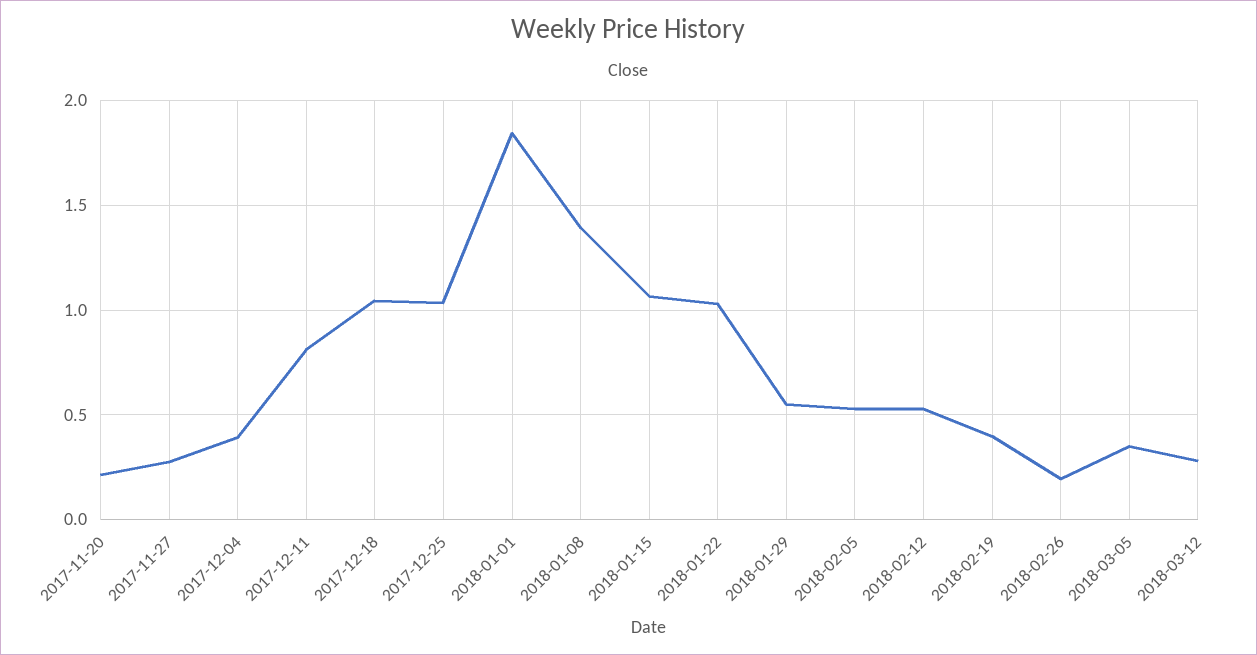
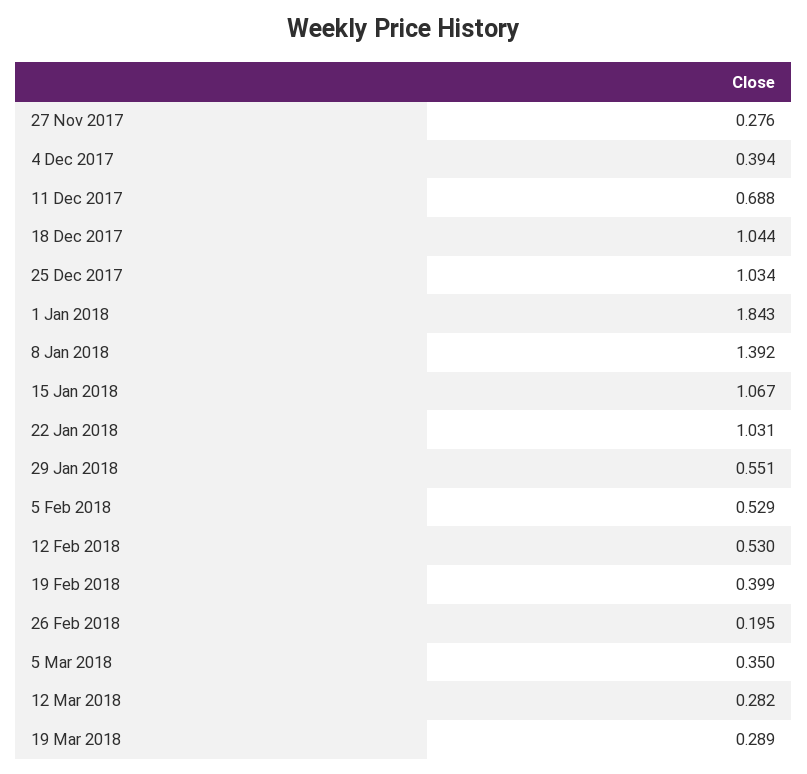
2017-11-20: 0.2 -> none
2017-12-11: 0.8 -> 0.688
19 Mar 2018: none -> 0.289

